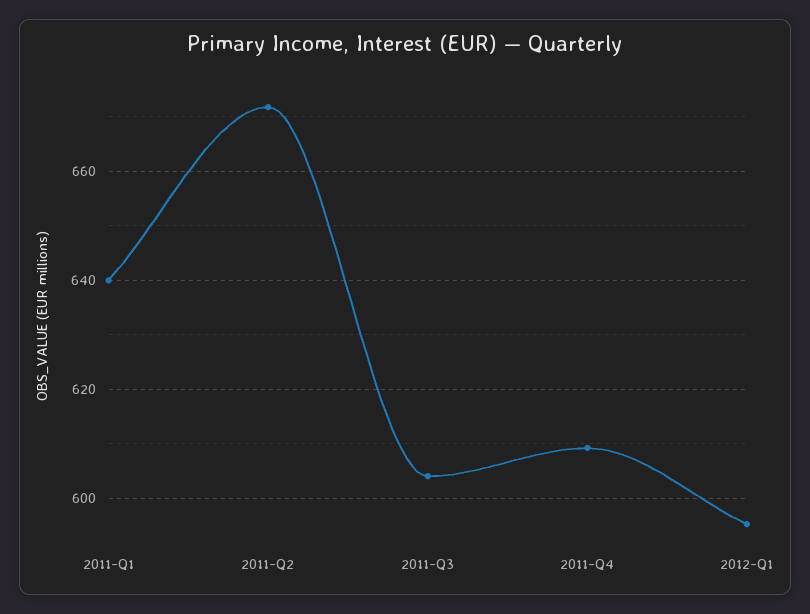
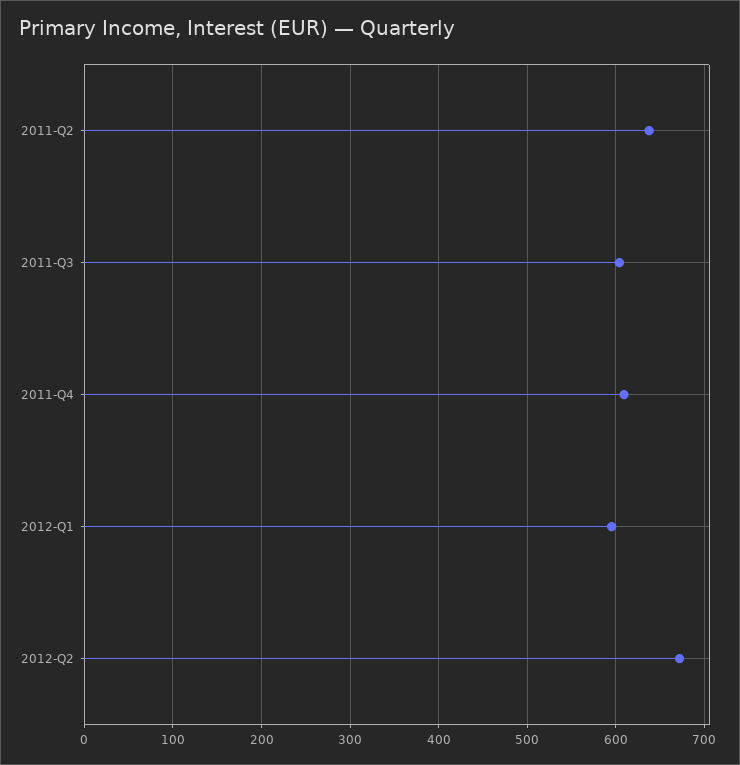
2011-Q1: 640 -> none
2011-Q2: 672 -> 640
2012-Q2: none -> 670

